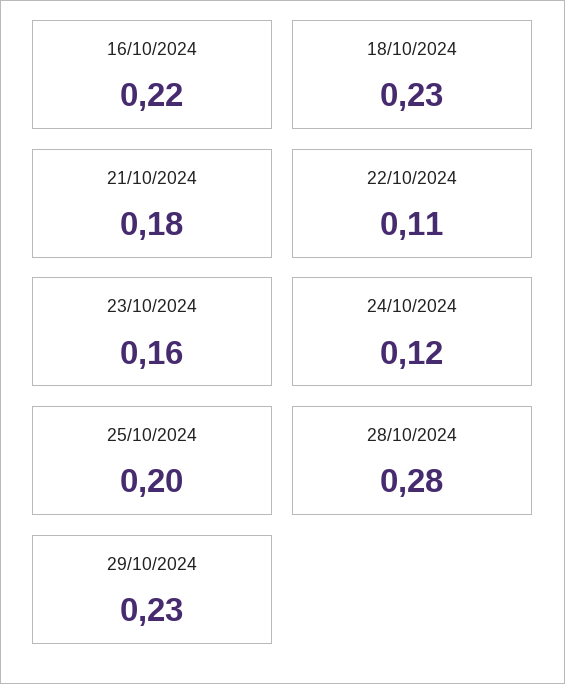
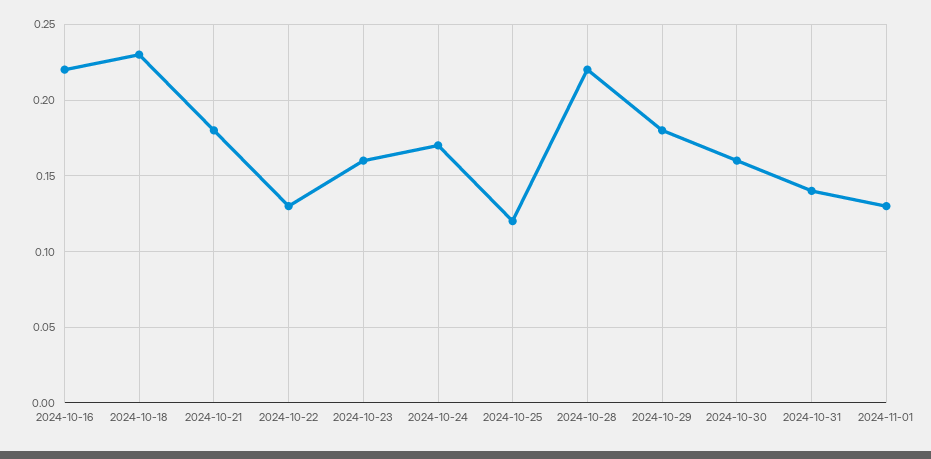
22/10/2024: 0.11 -> 0.13
24/10/2024: 0.12 -> 0.17
25/10/2024: 0.2 -> 0.12
28/10/2024: 0.28 -> 0.22
29/10/2024: 0.23 -> 0.18
2024-10-30: none -> 0.16
2024-10-31: none -> 0.14
2024-11-01: none -> 0.13

